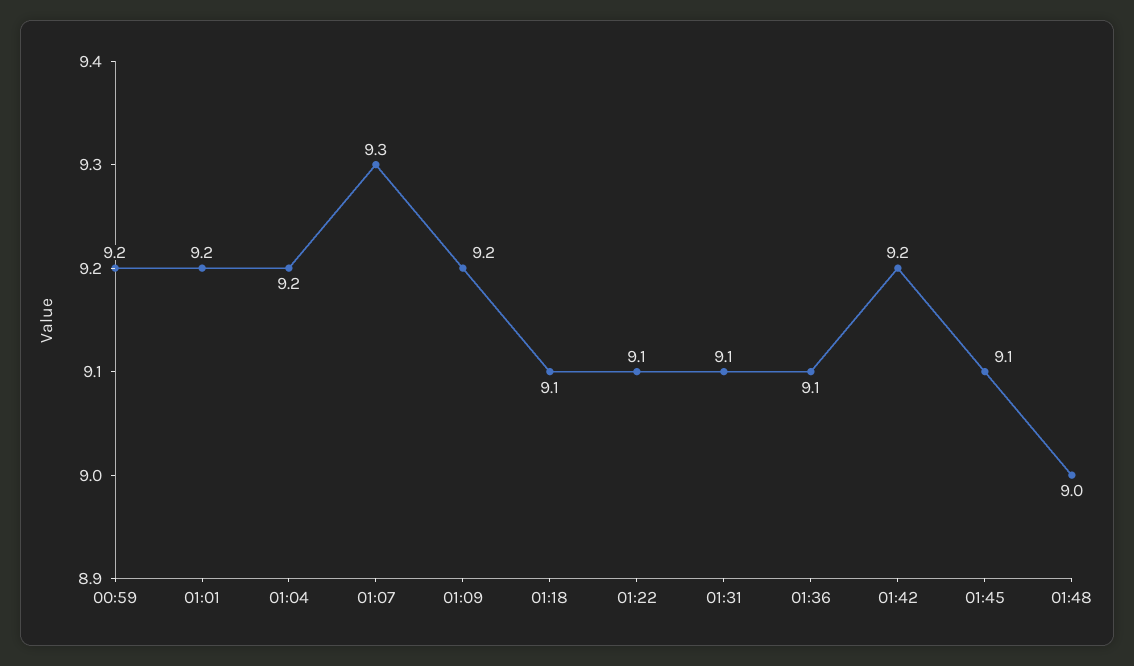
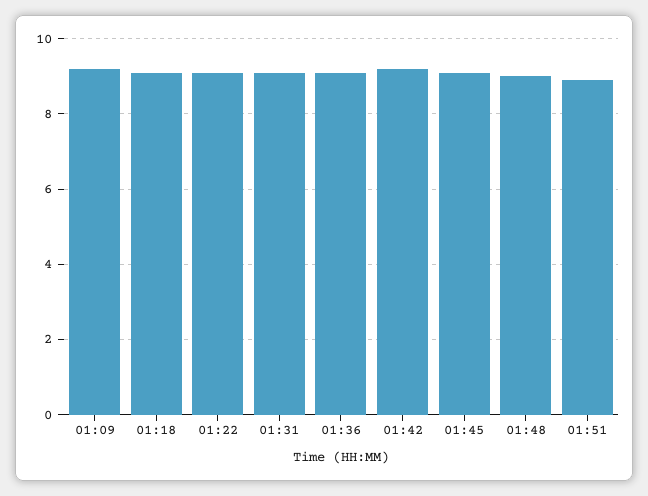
00:59: 9.2 -> none
01:01: 9.2 -> none
01:04: 9.2 -> none
01:07: 9.3 -> none
01:51: none -> 9

